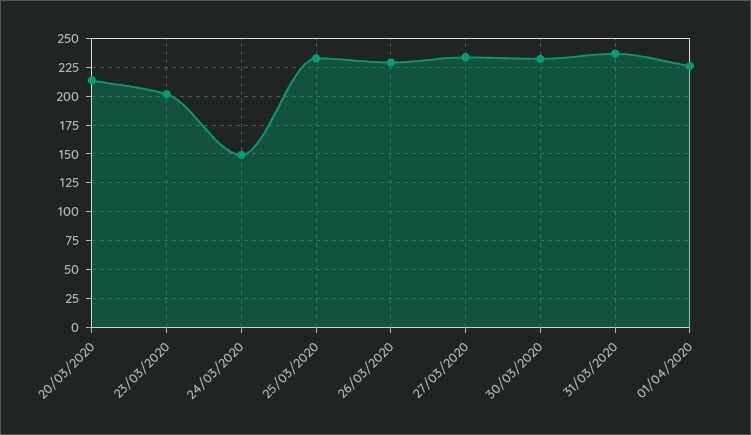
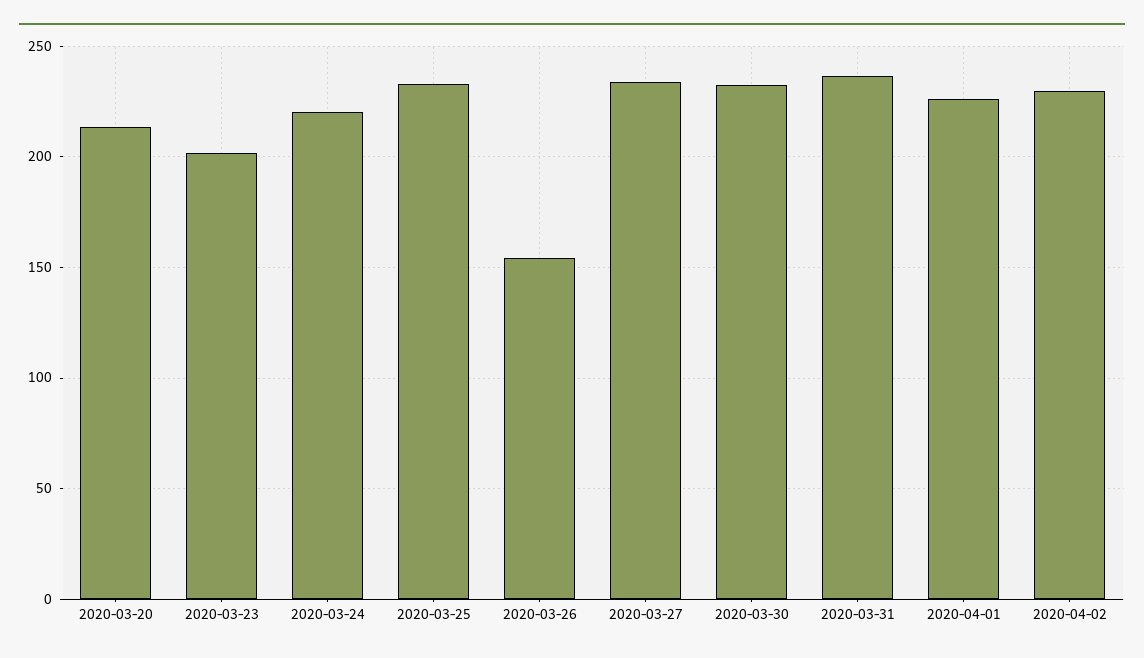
24/03/2020: 150 -> 220
26/03/2020: 225 -> 155
2020-04-02: none -> 230

